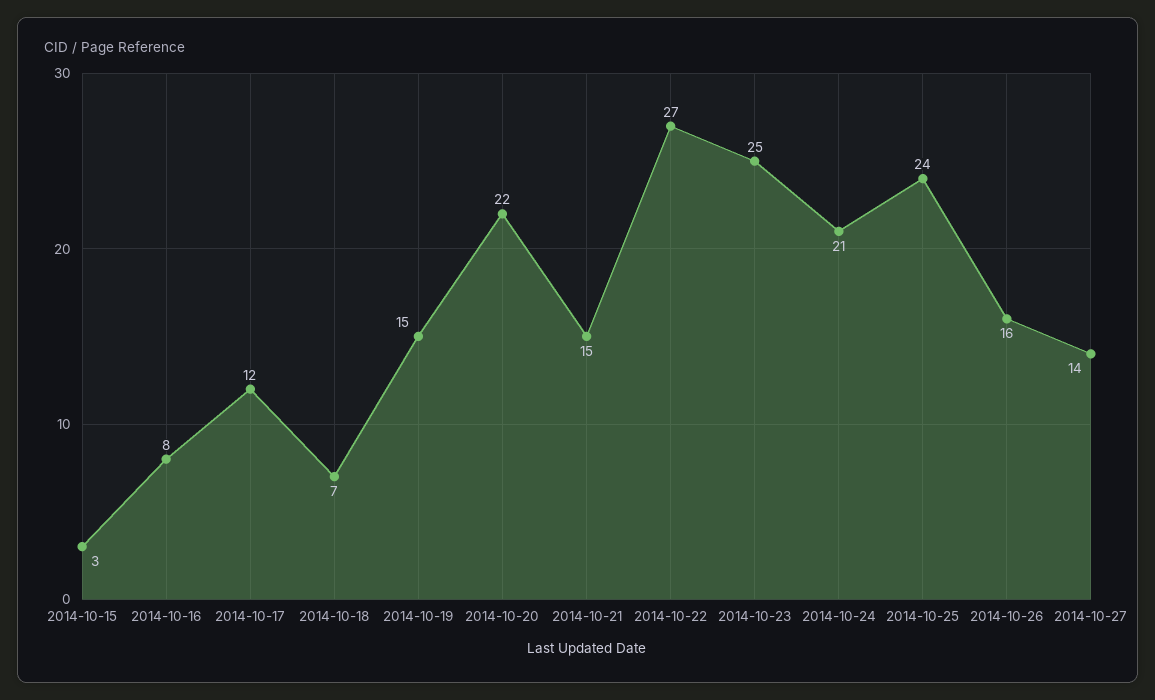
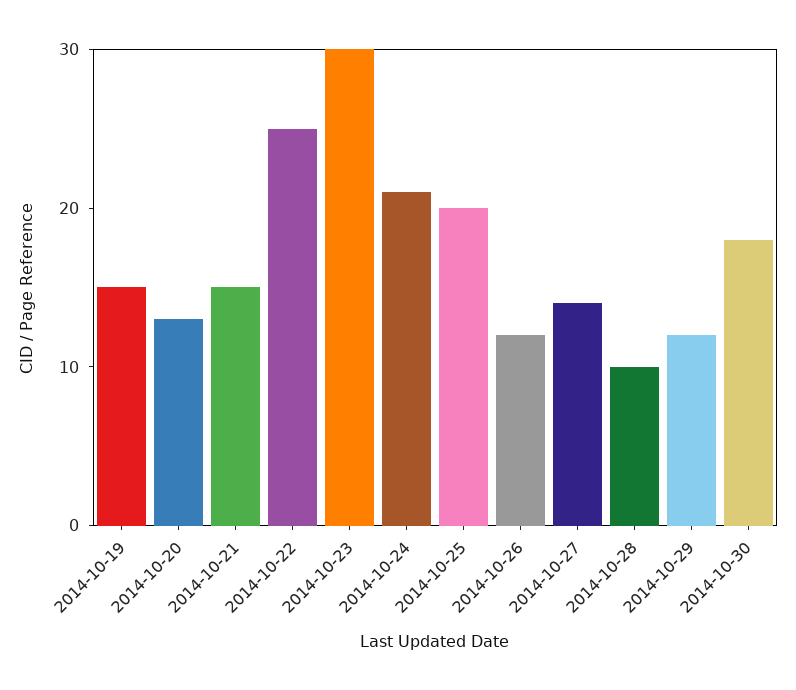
2014-10-15: 3 -> none
2014-10-16: 8 -> none
2014-10-17: 12 -> none
2014-10-18: 7 -> none
2014-10-20: 22 -> 13
2014-10-22: 27 -> 25
2014-10-23: 25 -> 30
2014-10-25: 24 -> 20
2014-10-26: 16 -> 12
2014-10-28: none -> 10
2014-10-29: none -> 12
2014-10-30: none -> 18

